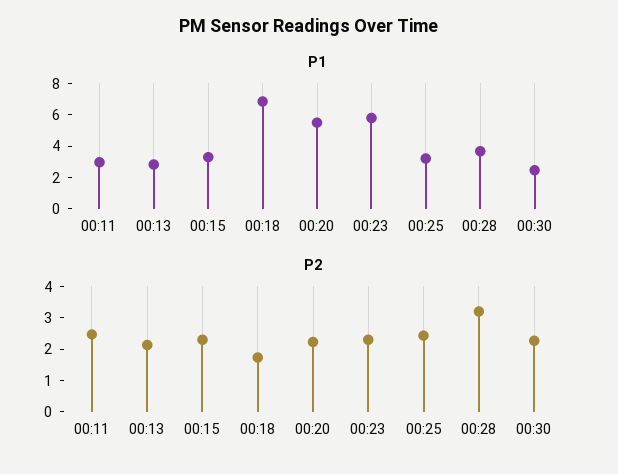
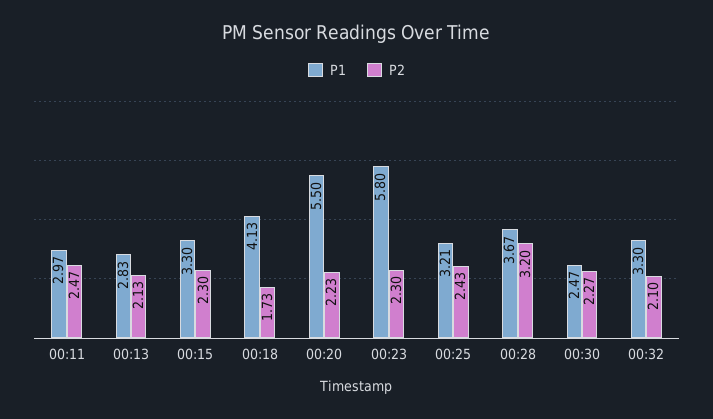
P1, 00:18: 7 -> 4.13
P1, 00:32: none -> 3.3
P2, 00:32: none -> 2.1

